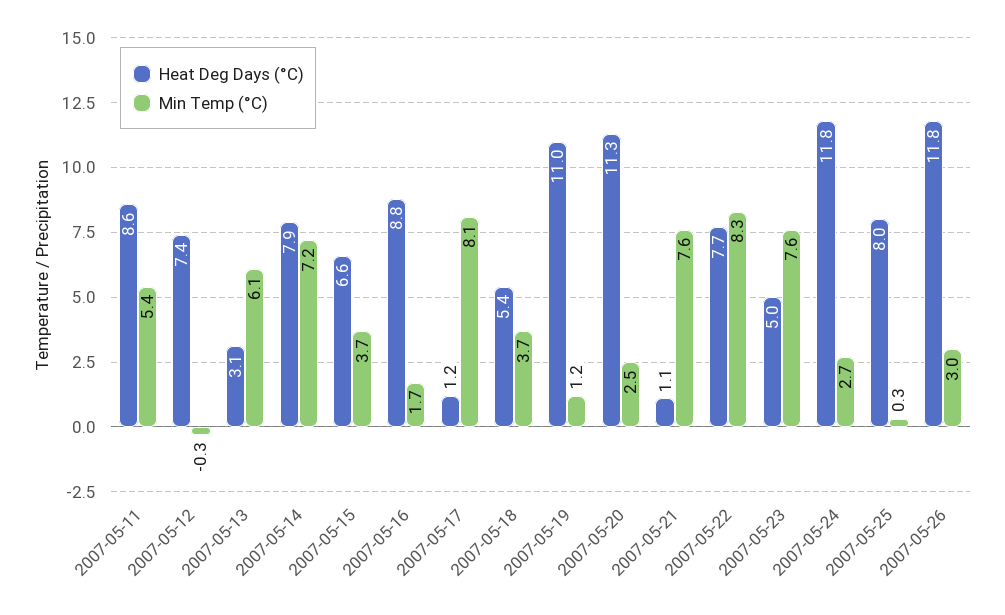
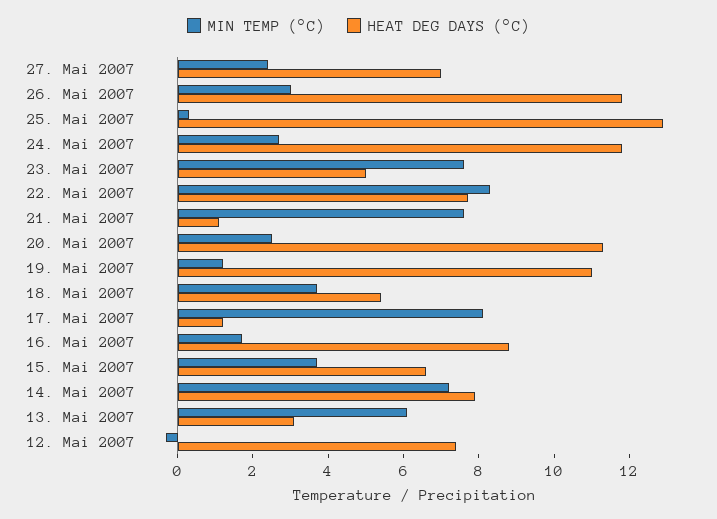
Heat Deg Days (°C), 2007-05-11: 8.6 -> none
Min Temp (°C), 2007-05-11: 5.4 -> none
Heat Deg Days (°C), 2007-05-25: 8 -> 13
Min Temp (°C), 27. Mai 2007: none -> 2.5
Heat Deg Days (°C), 27. Mai 2007: none -> 7

